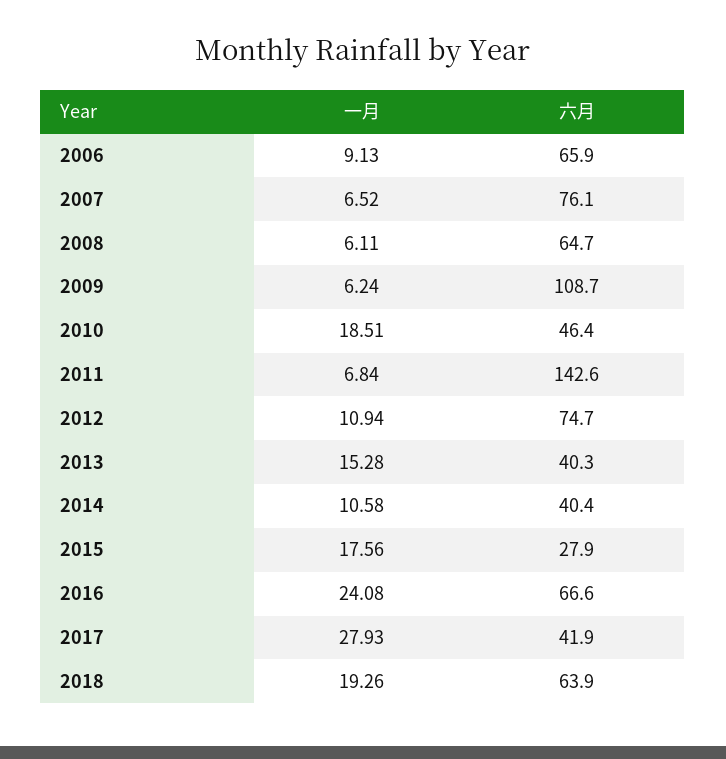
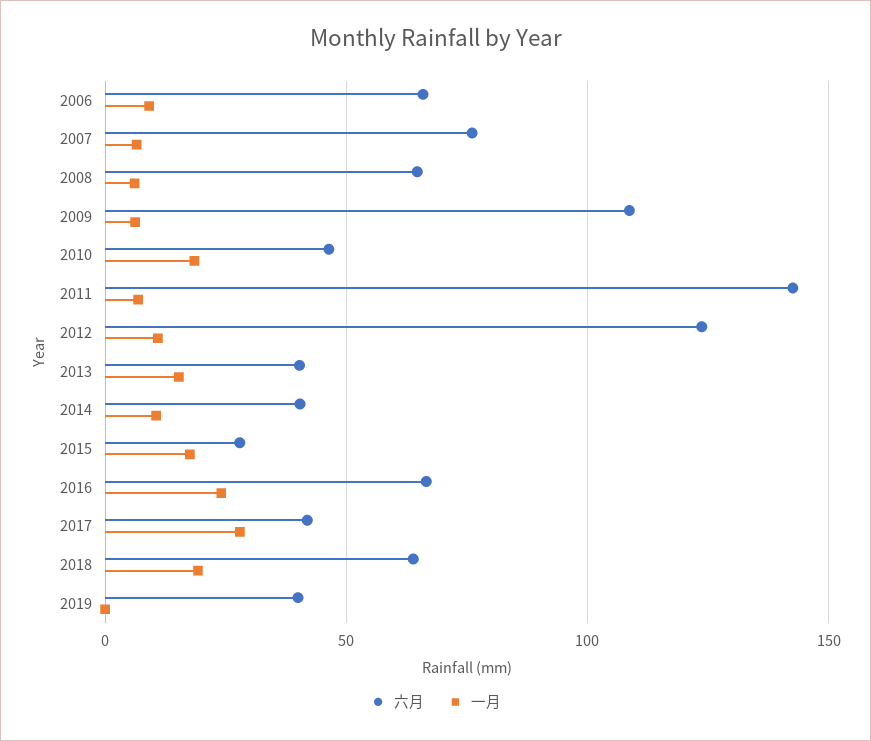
六月, 2012: 74.7 -> 125
六月, 2019: none -> 40
一月, 2019: none -> 0

